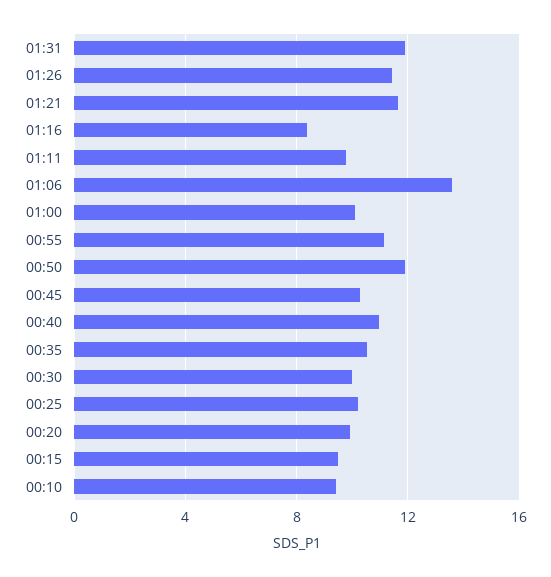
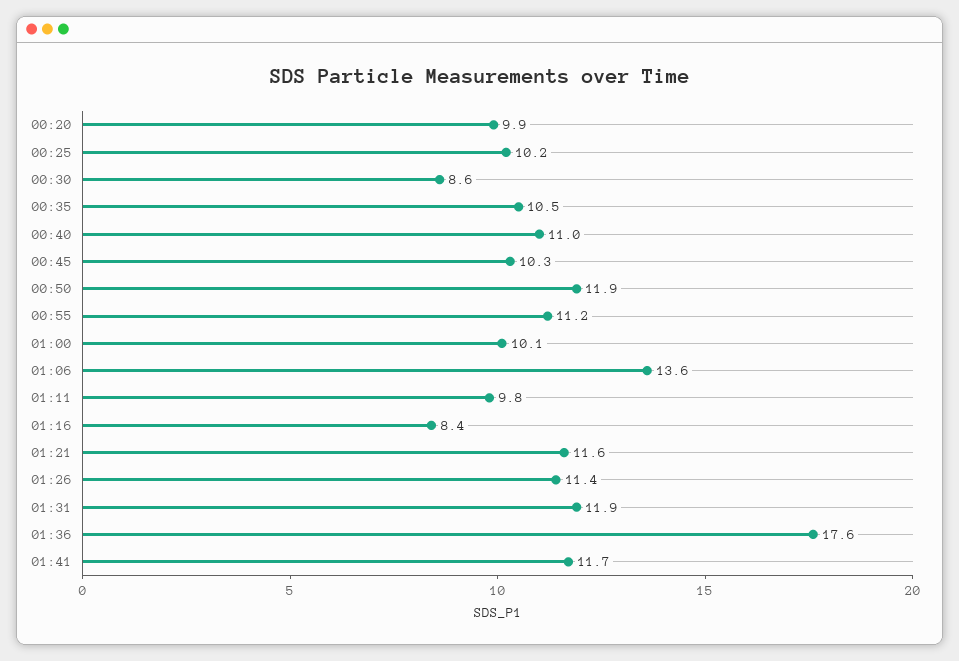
00:30: 10 -> 8.6
00:15: 9.5 -> none
00:10: 9.5 -> none
01:36: none -> 17.6
01:41: none -> 11.7

